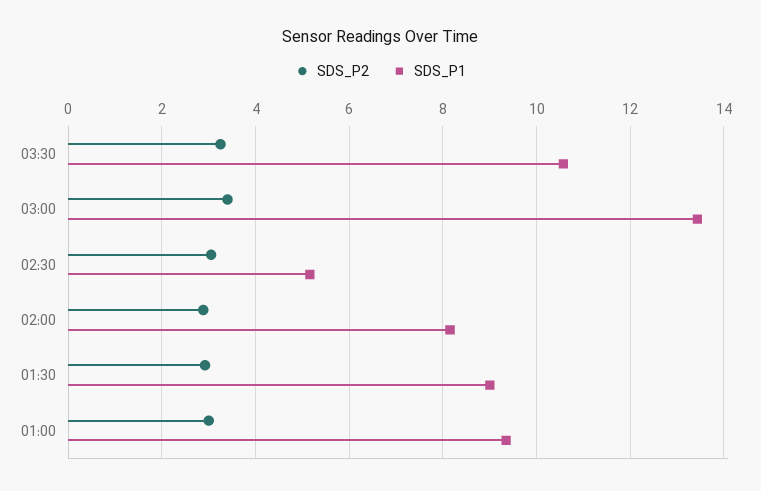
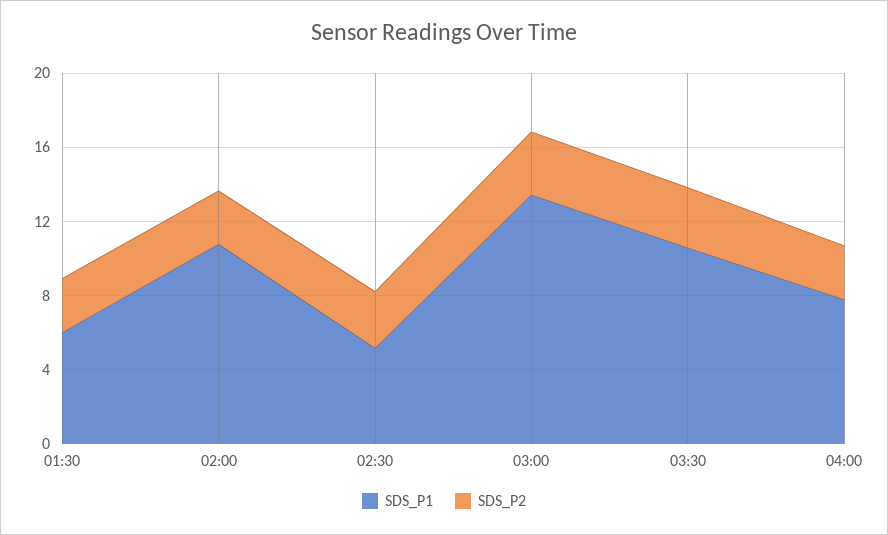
SDS_P1, 02:00: 8.2 -> 11
SDS_P1, 01:30: 9 -> 6
SDS_P2, 01:00: 3 -> none
SDS_P1, 01:00: 9.4 -> none
SDS_P1, 04:00: none -> 8
SDS_P2, 04:00: none -> 3

